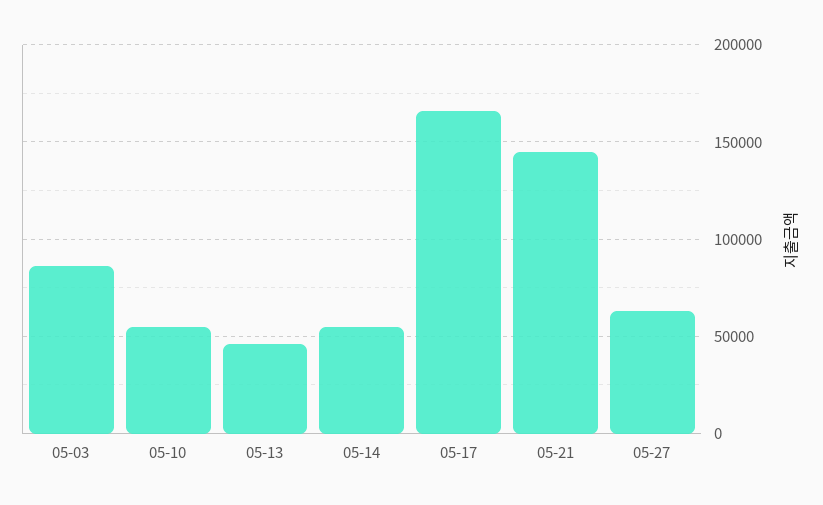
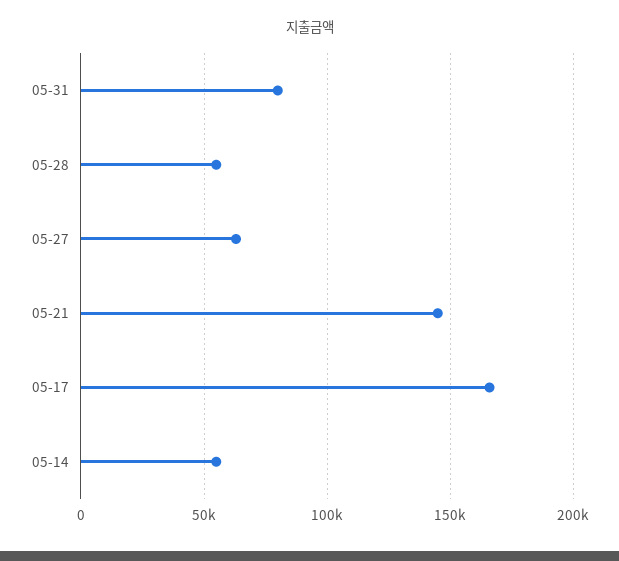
05-03: 85000 -> none
05-10: 55000 -> none
05-13: 45000 -> none
05-31: none -> 80000
05-28: none -> 55000

